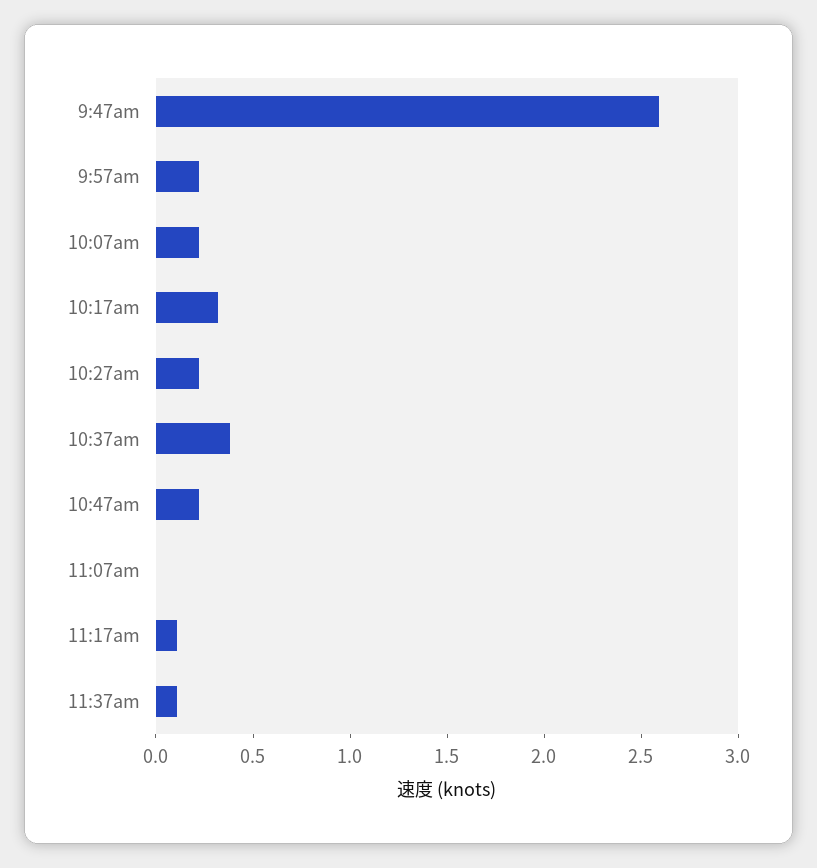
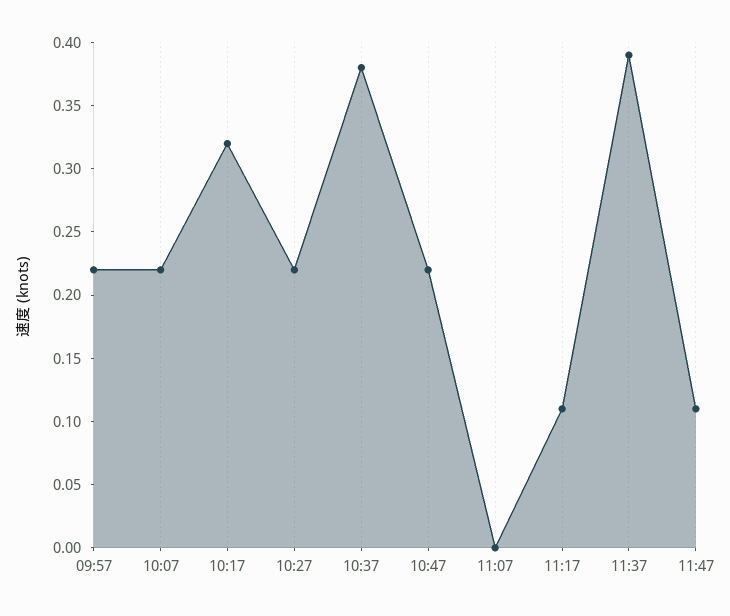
9:47am: 2.6 -> none
11:37am: 0.1 -> 0.39
11:47: none -> 0.11

